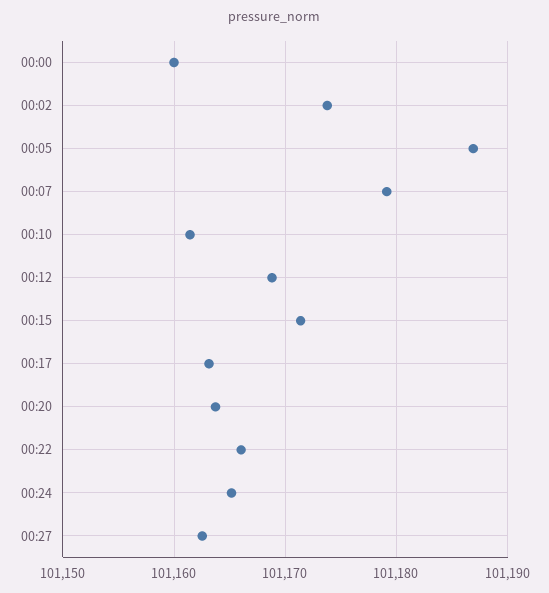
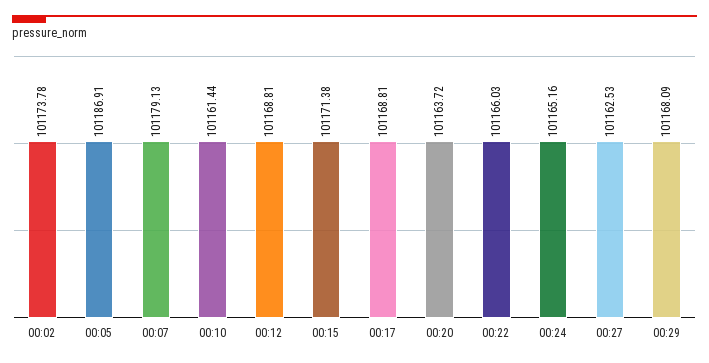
00:00: 101160 -> none
00:17: 101163 -> 101168.81
00:29: none -> 101168.09

